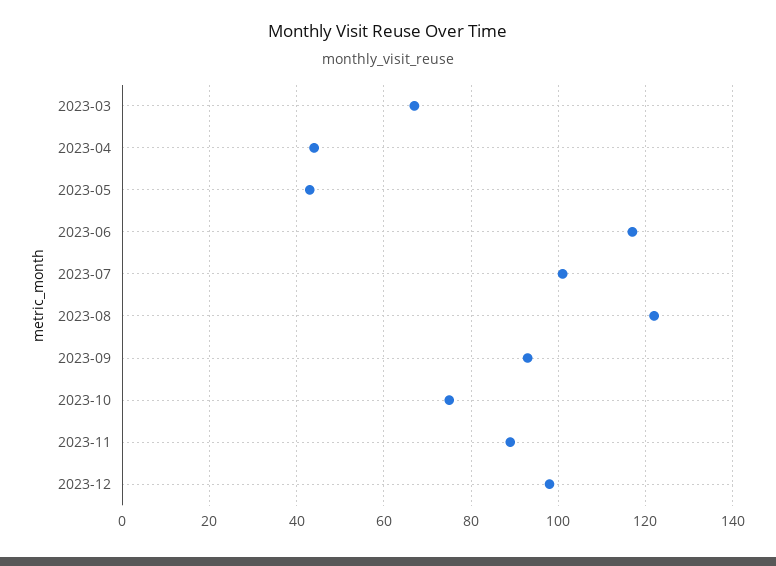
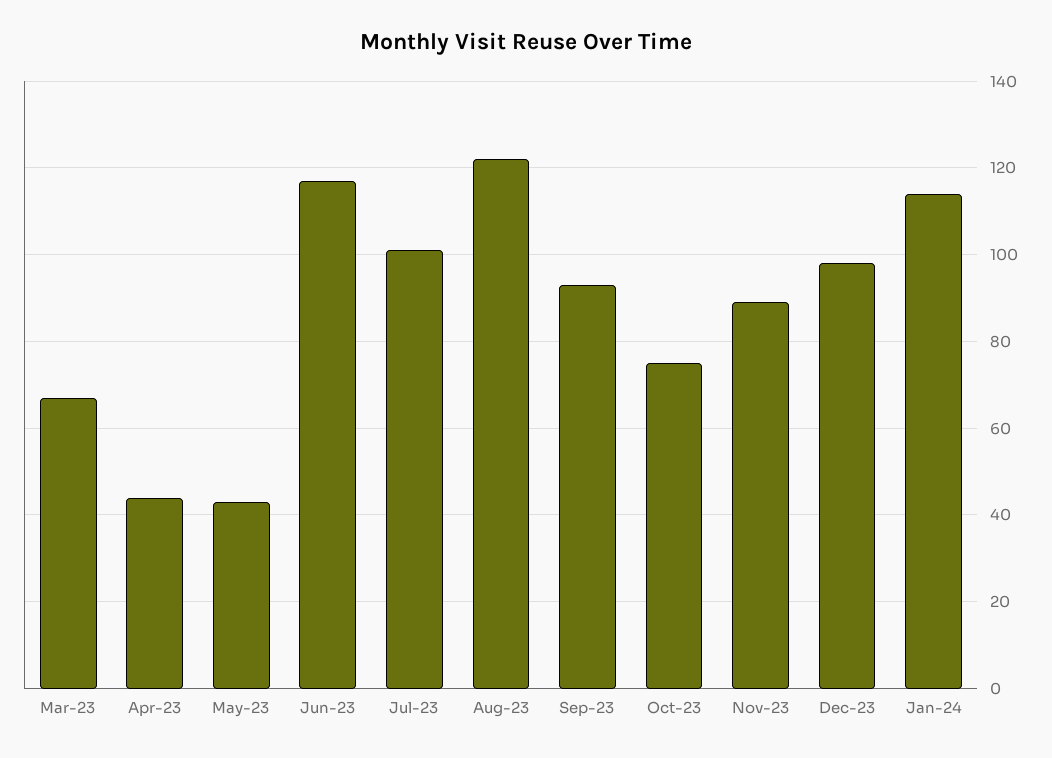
Jan-24: none -> 115

